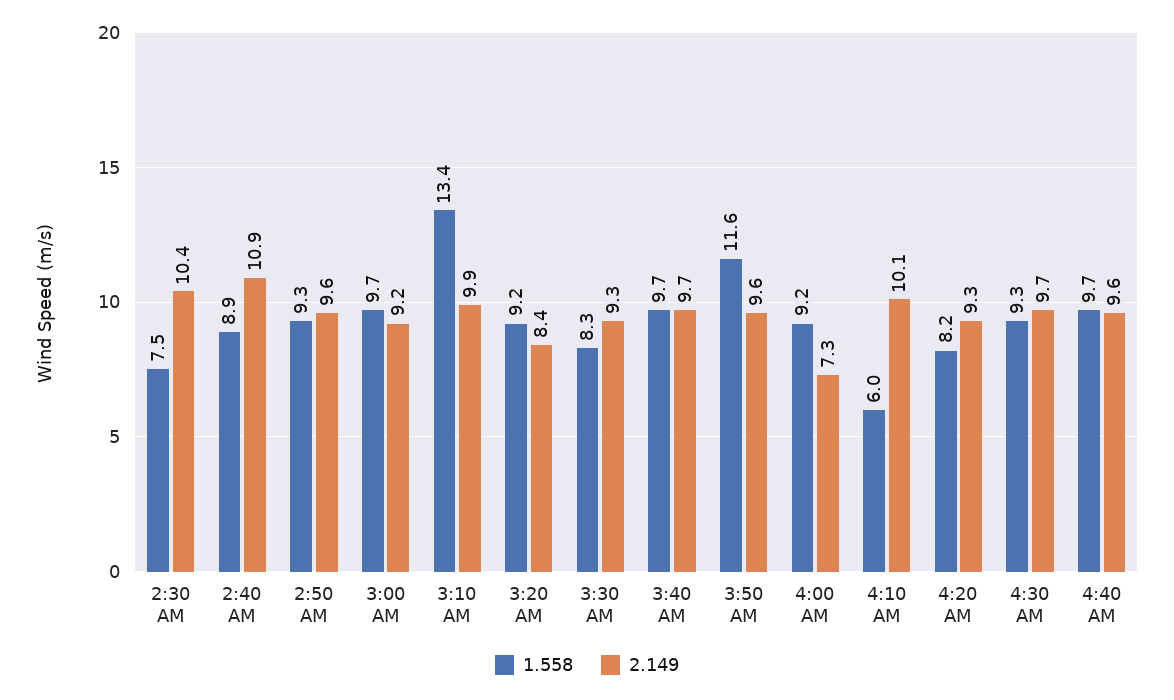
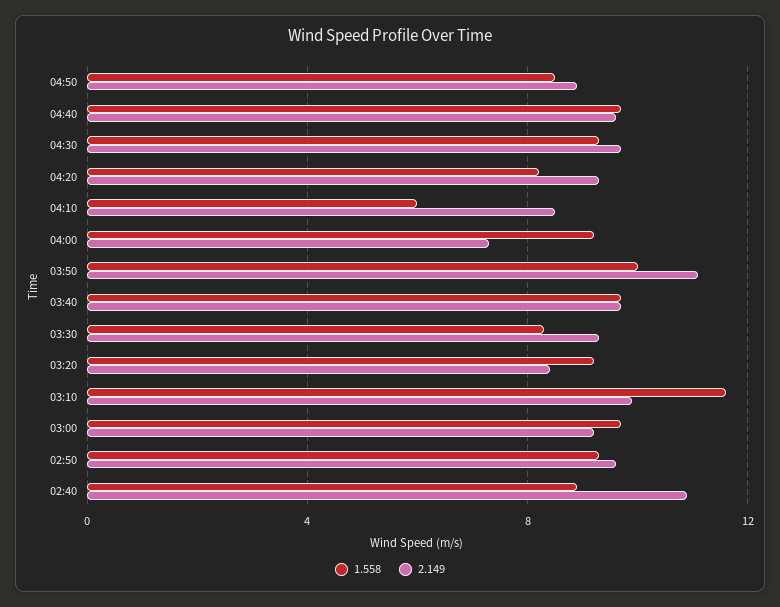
1.558, 2:30 AM: 7.5 -> none
2.149, 2:30 AM: 10.4 -> none
1.558, 3:10 AM: 13.4 -> 11.5
1.558, 3:50 AM: 11.6 -> 10
2.149, 3:50 AM: 9.6 -> 11
2.149, 4:10 AM: 10.1 -> 8.5
1.558, 04:50: none -> 8.5
2.149, 04:50: none -> 9

